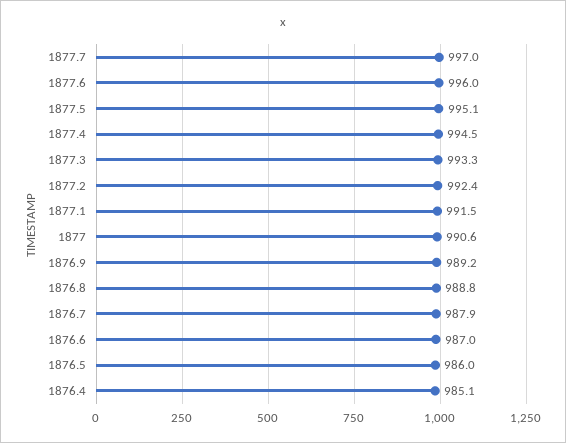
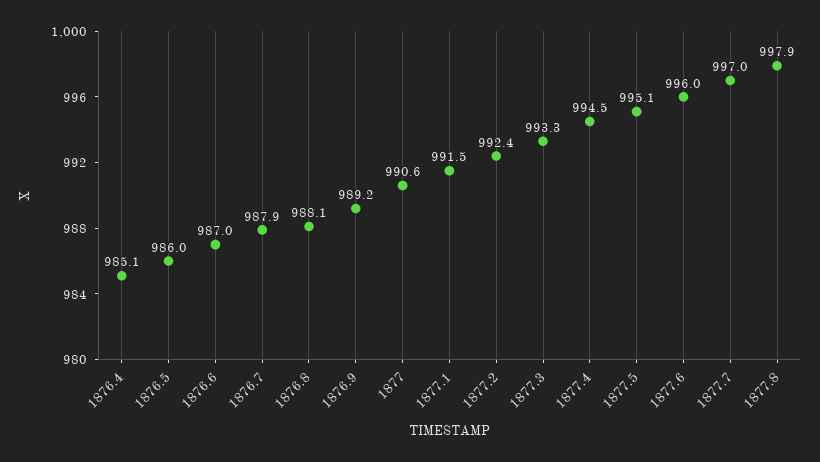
1876.8: 988.8 -> 988.1
1877.8: none -> 997.9

